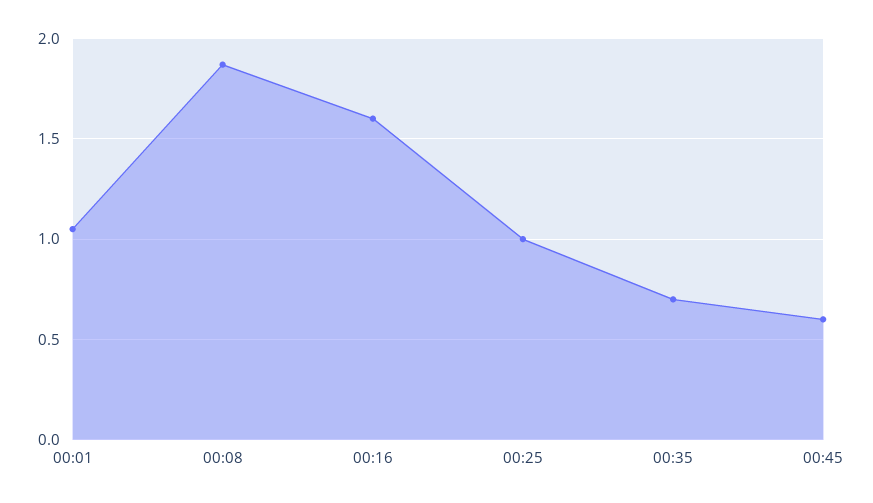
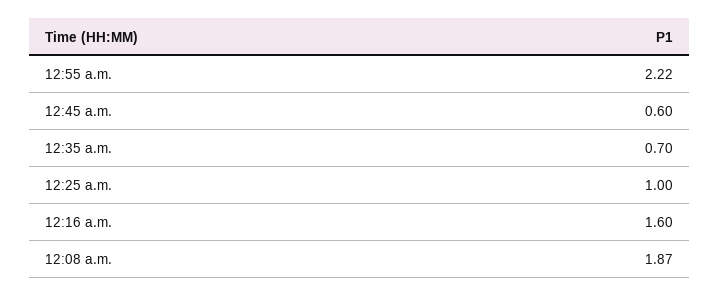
00:01: 1.05 -> none
12:55 a.m.: none -> 2.22

